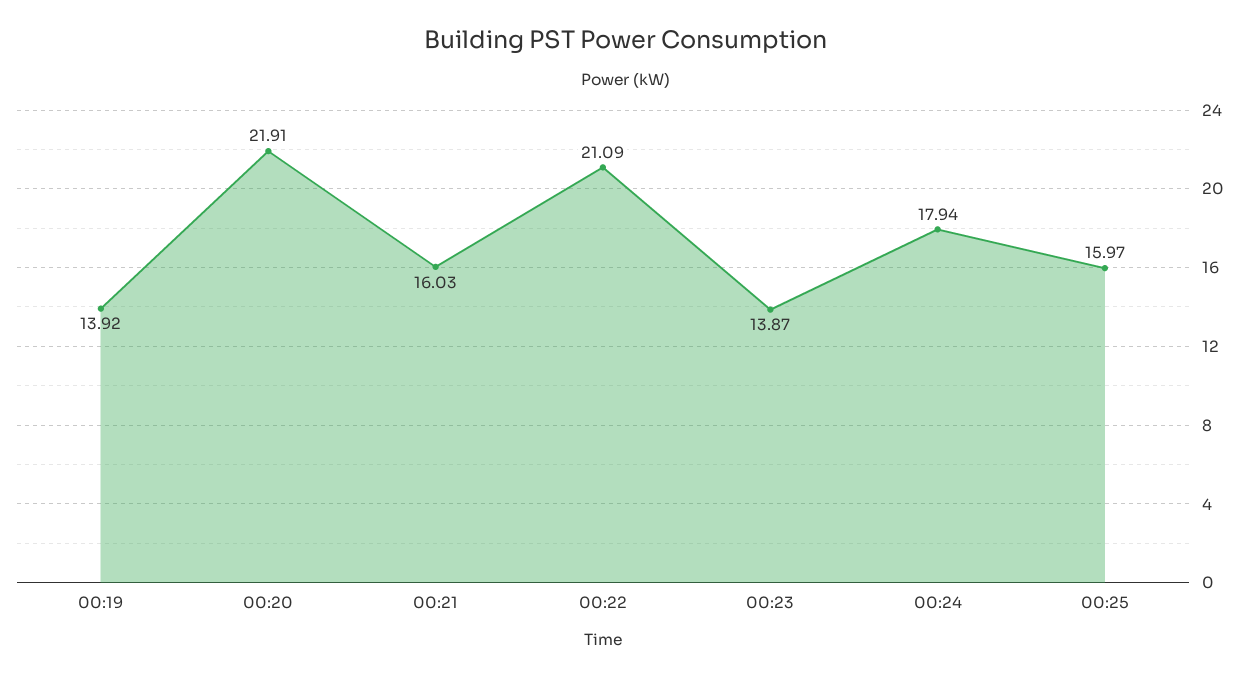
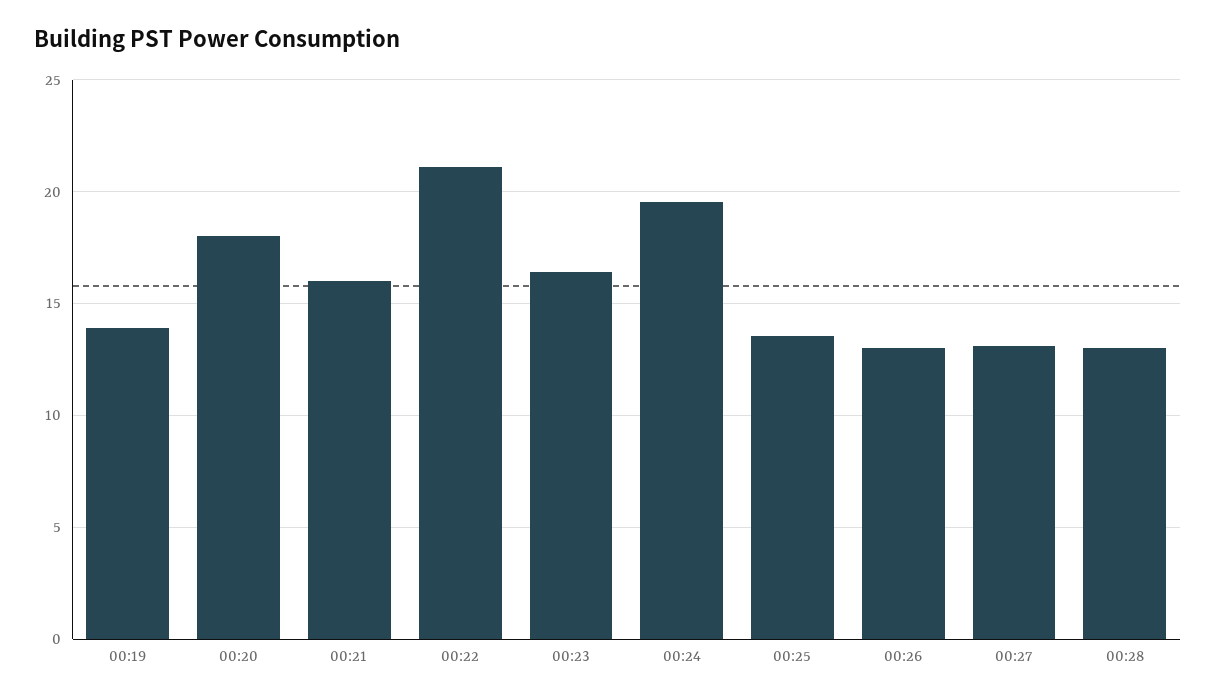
00:20: 21.91 -> 18
00:23: 13.87 -> 16.5
00:24: 17.94 -> 19.5
00:25: 15.97 -> 13.5
00:26: none -> 13
00:27: none -> 13
00:28: none -> 13

